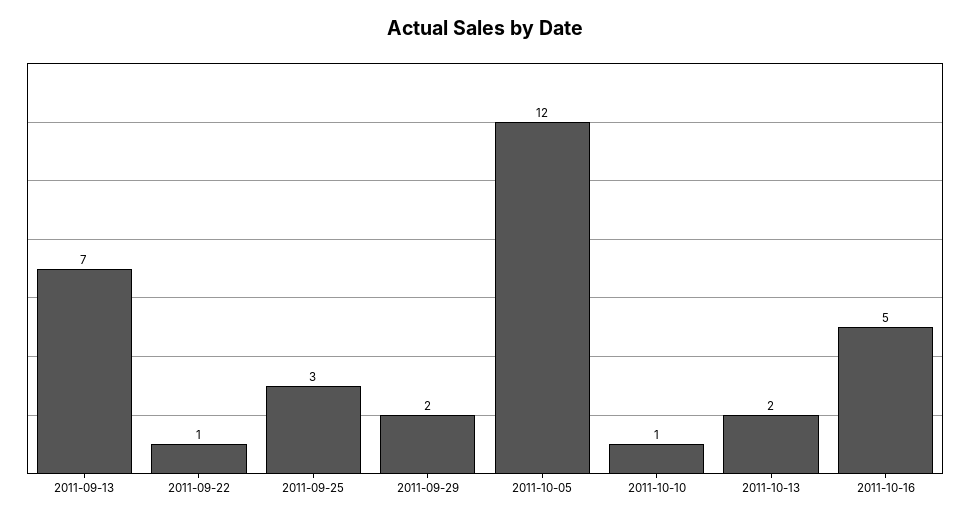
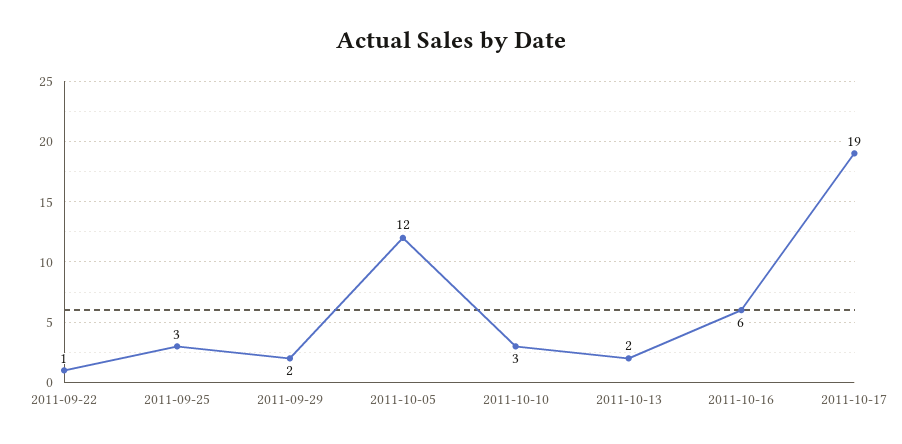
2011-09-13: 7 -> none
2011-10-10: 1 -> 3
2011-10-16: 5 -> 6
2011-10-17: none -> 19

